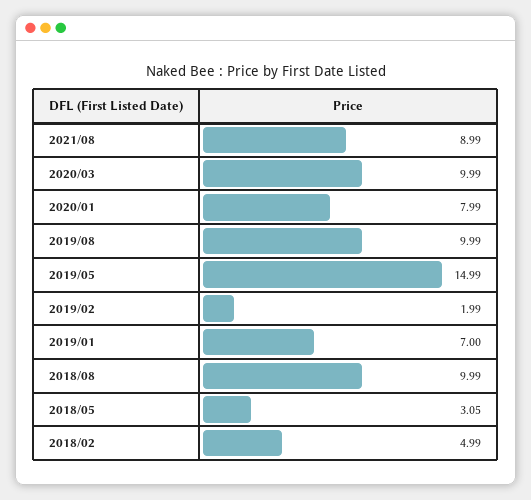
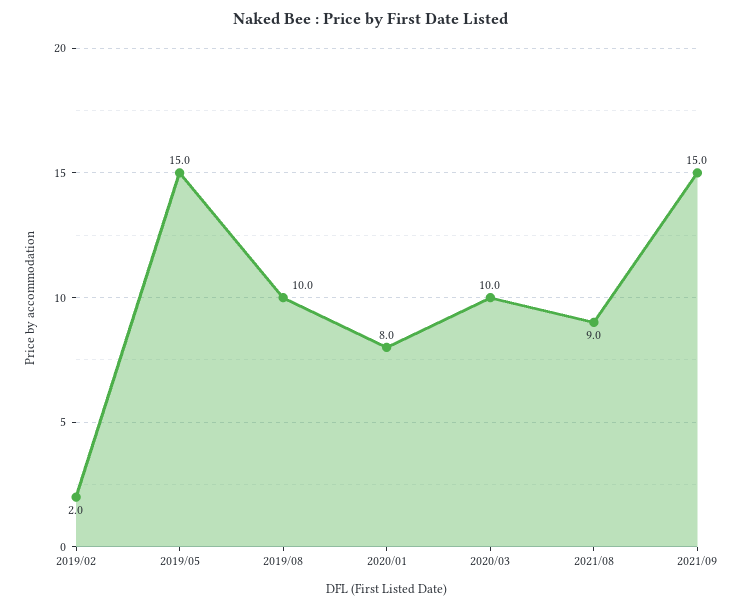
2019/01: 7 -> none
2018/08: 9.99 -> none
2018/05: 3.05 -> none
2018/02: 4.99 -> none
2021/09: none -> 15

